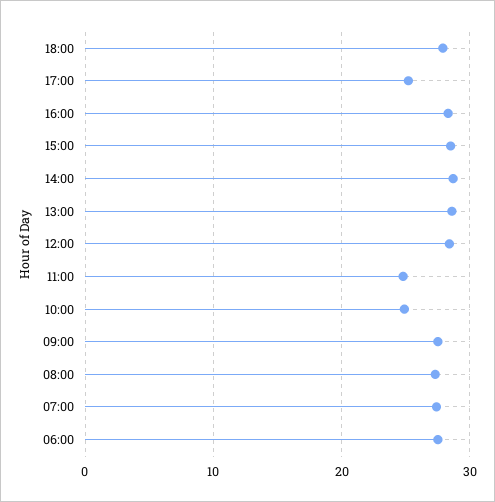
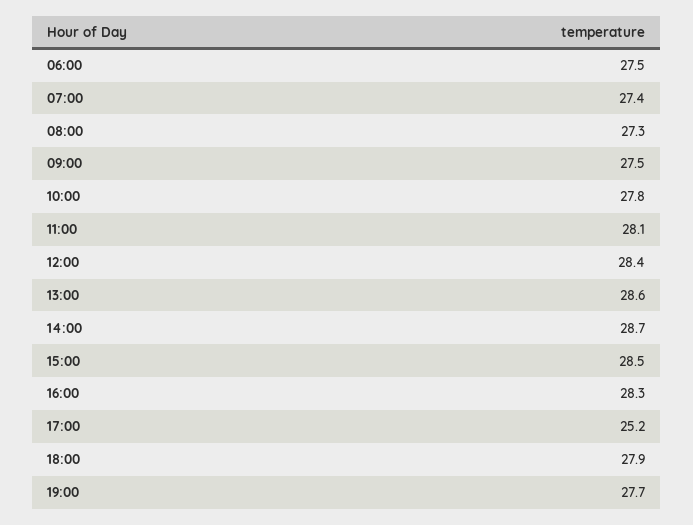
11:00: 25 -> 28.1
10:00: 25 -> 27.8
19:00: none -> 27.7

